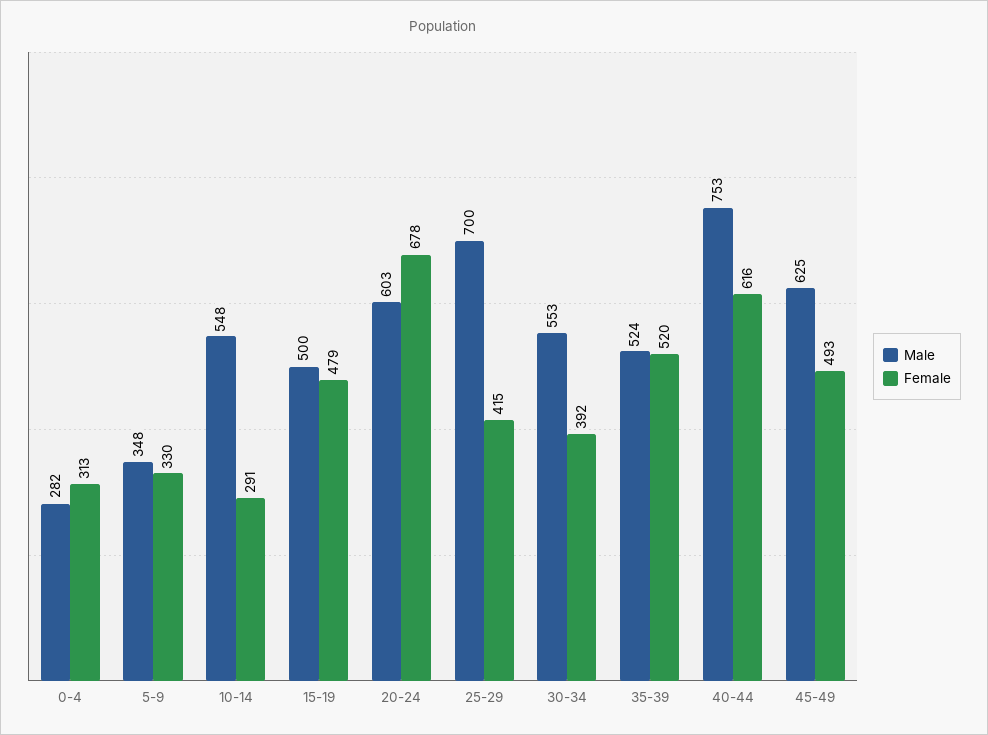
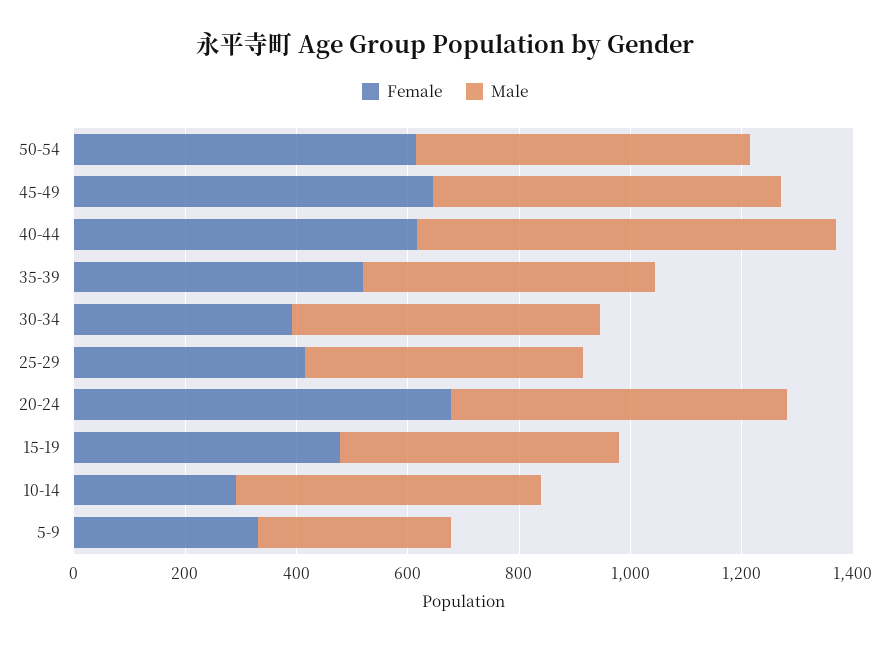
Male, 0-4: 282 -> none
Female, 0-4: 313 -> none
Male, 25-29: 700 -> 500
Female, 45-49: 493 -> 650
Female, 50-54: none -> 600
Male, 50-54: none -> 600

